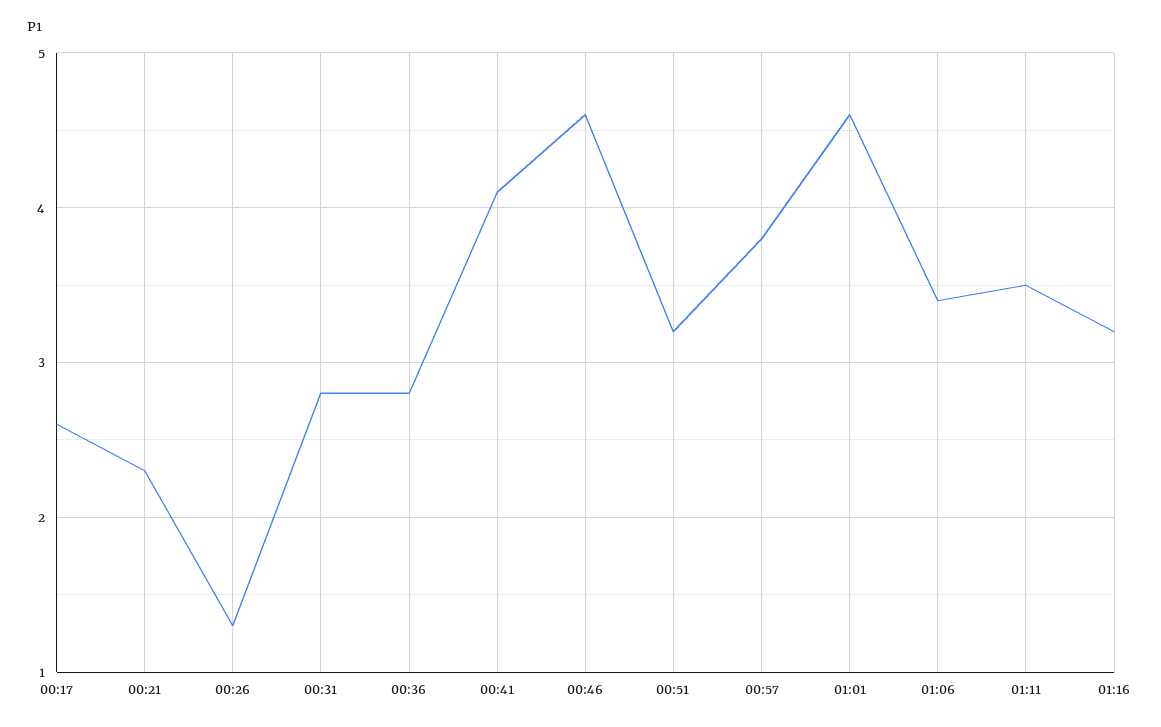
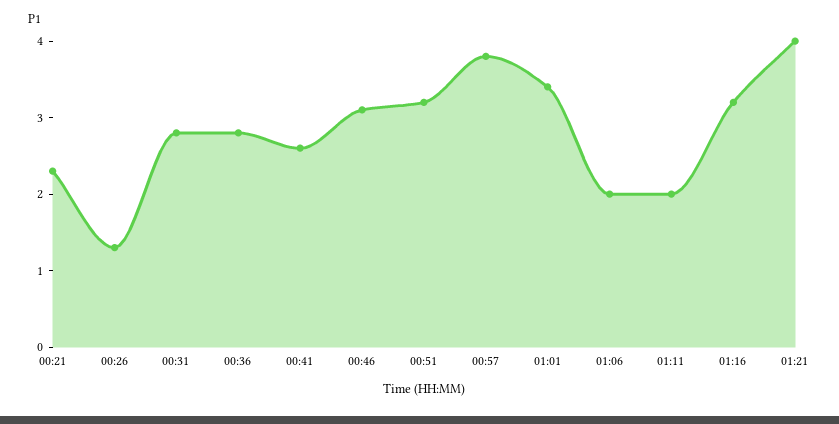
00:17: 2.6 -> none
00:41: 4.1 -> 2.5
00:46: 4.6 -> 3
01:01: 4.6 -> 3.5
01:06: 3.4 -> 2
01:11: 3.5 -> 2
01:21: none -> 4

